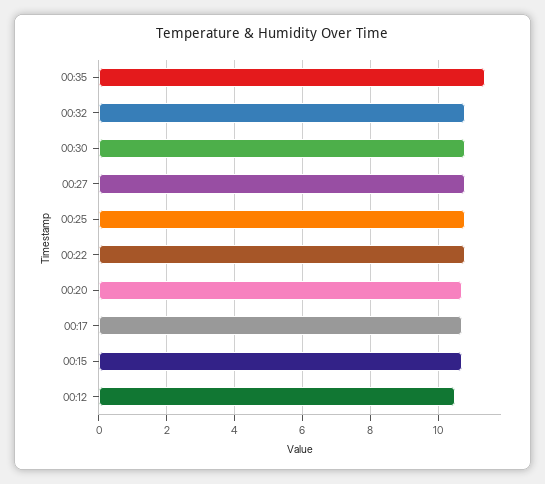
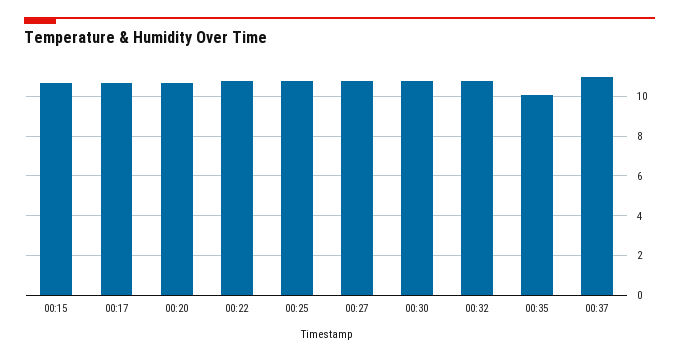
00:35: 11.5 -> 10
00:12: 10.5 -> none
00:37: none -> 11

